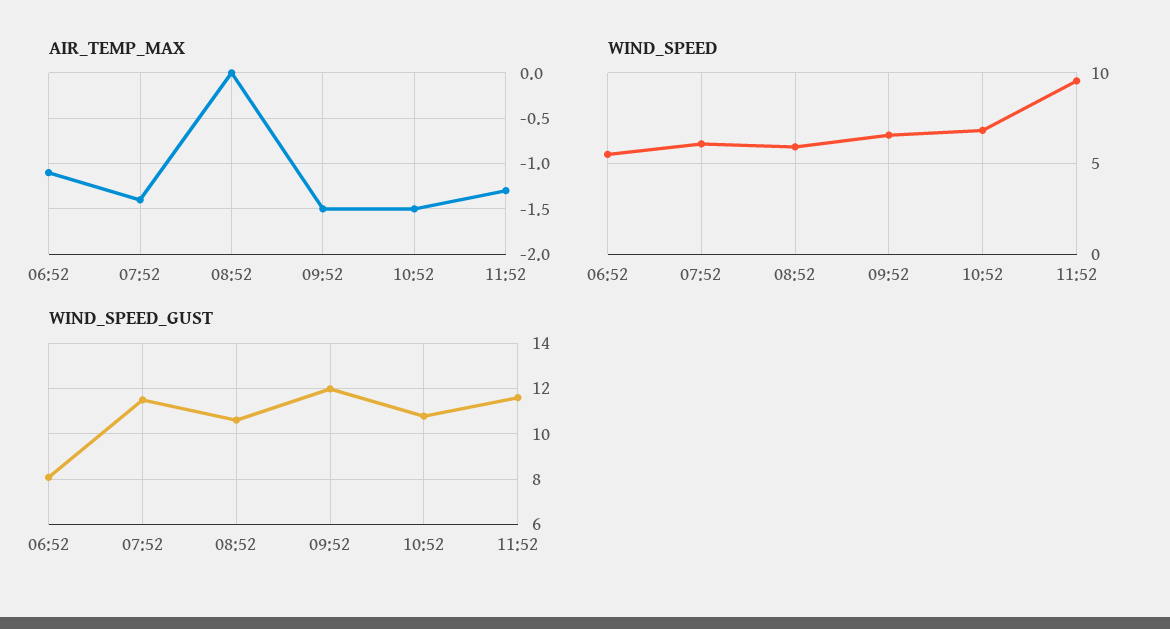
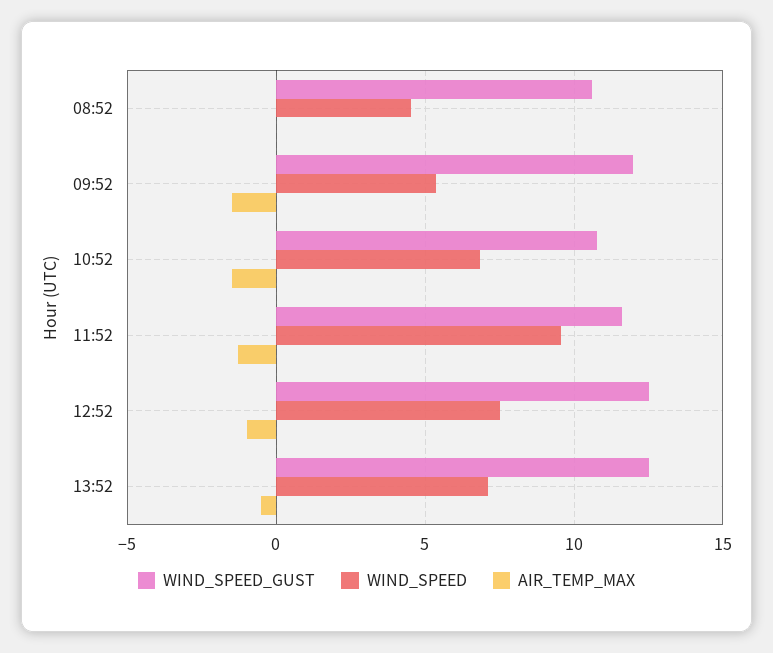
AIR_TEMP_MAX, 06:52: -1.1 -> none
AIR_TEMP_MAX, 07:52: -1.4 -> none
WIND_SPEED, 06:52: 5.5 -> none
WIND_SPEED, 07:52: 6 -> none
WIND_SPEED, 08:52: 6 -> 4.5
WIND_SPEED, 09:52: 6.5 -> 5.5
WIND_SPEED_GUST, 06:52: 8 -> none
WIND_SPEED_GUST, 07:52: 11.5 -> none
WIND_SPEED_GUST, 12:52: none -> 12.5
WIND_SPEED, 12:52: none -> 7.5
AIR_TEMP_MAX, 12:52: none -> -1
WIND_SPEED_GUST, 13:52: none -> 12.5
WIND_SPEED, 13:52: none -> 7
AIR_TEMP_MAX, 13:52: none -> -0.5

